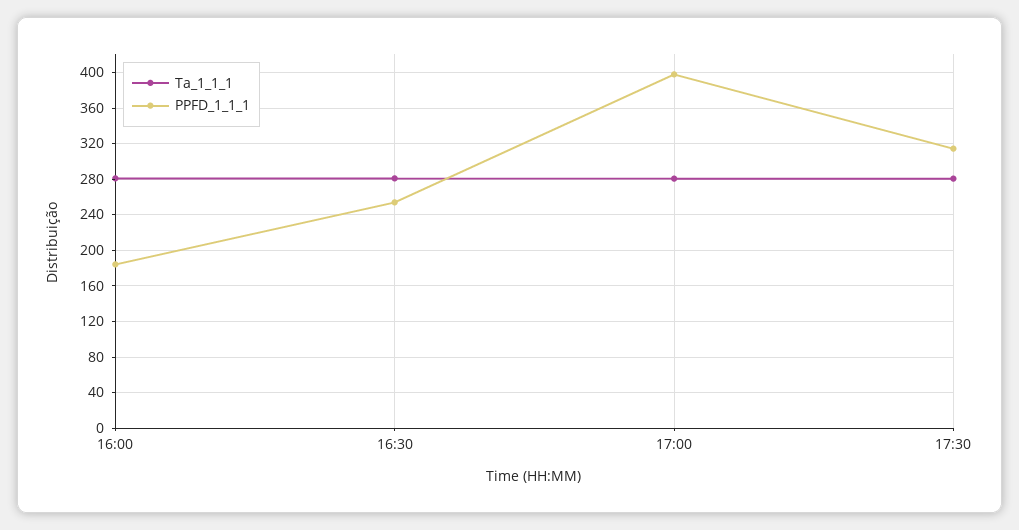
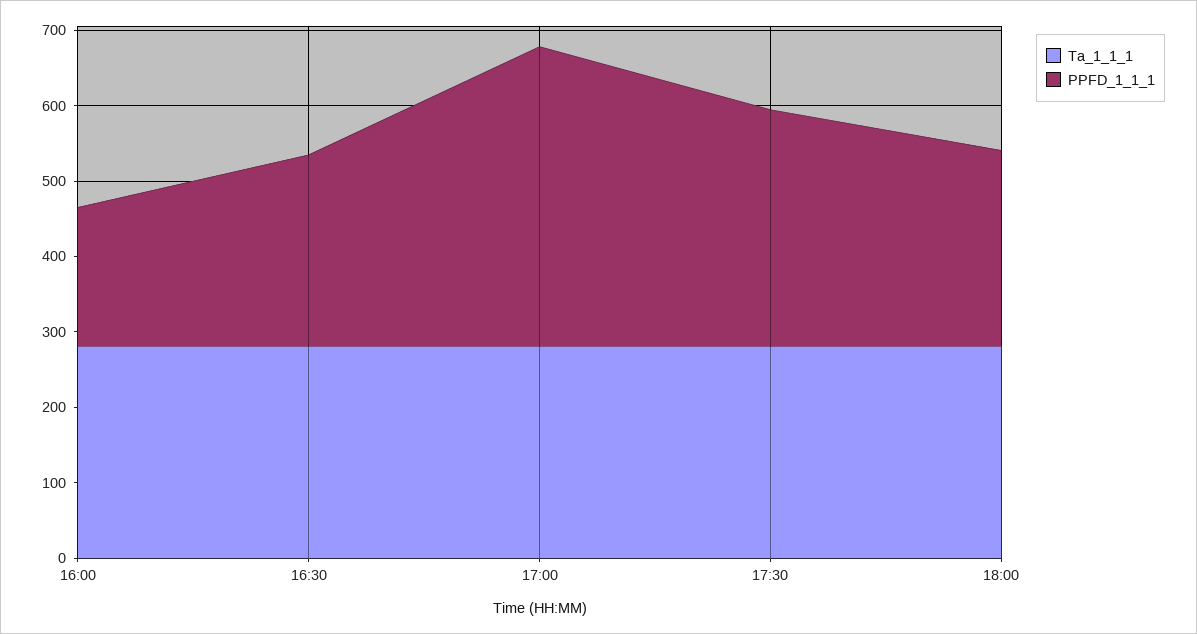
Ta_1_1_1, 18:00: none -> 280
PPFD_1_1_1, 18:00: none -> 260

